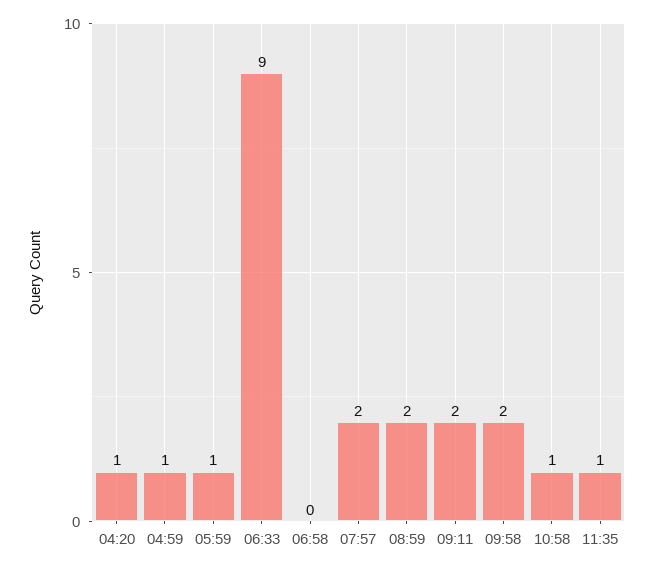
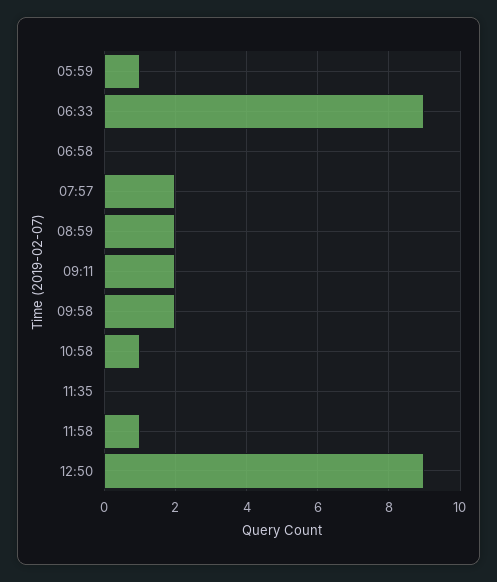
04:20: 1 -> none
04:59: 1 -> none
11:35: 1 -> 0
11:58: none -> 1
12:50: none -> 9

